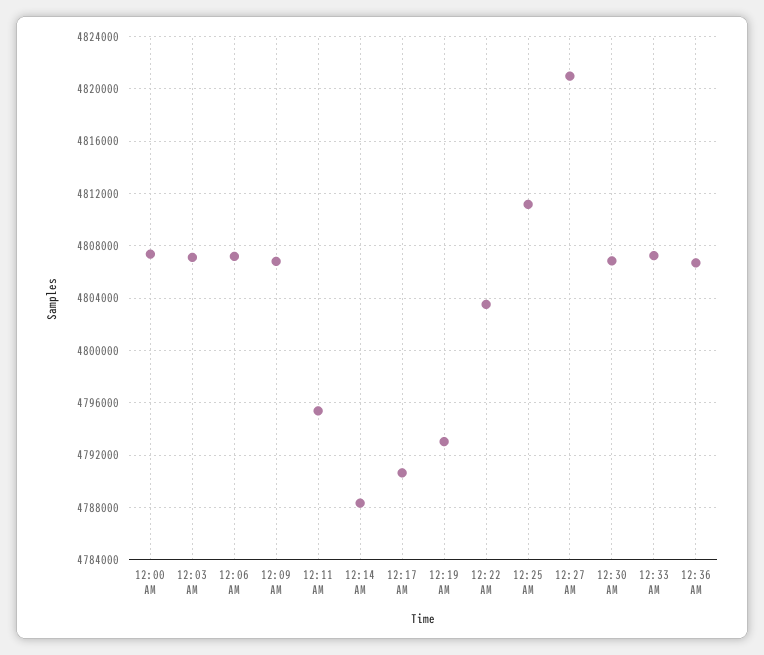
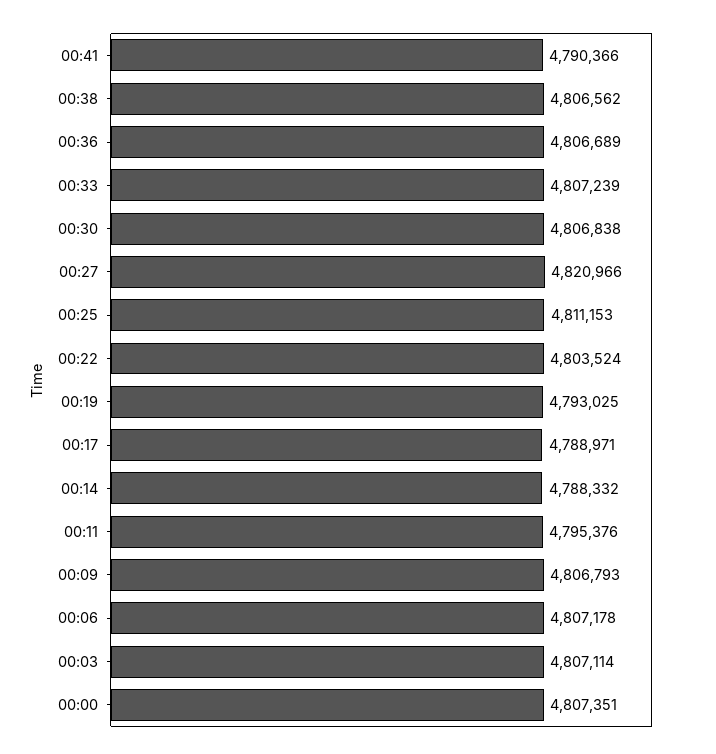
12:17 AM: 4790500 -> 4788971
00:41: none -> 4790366
00:38: none -> 4806562

